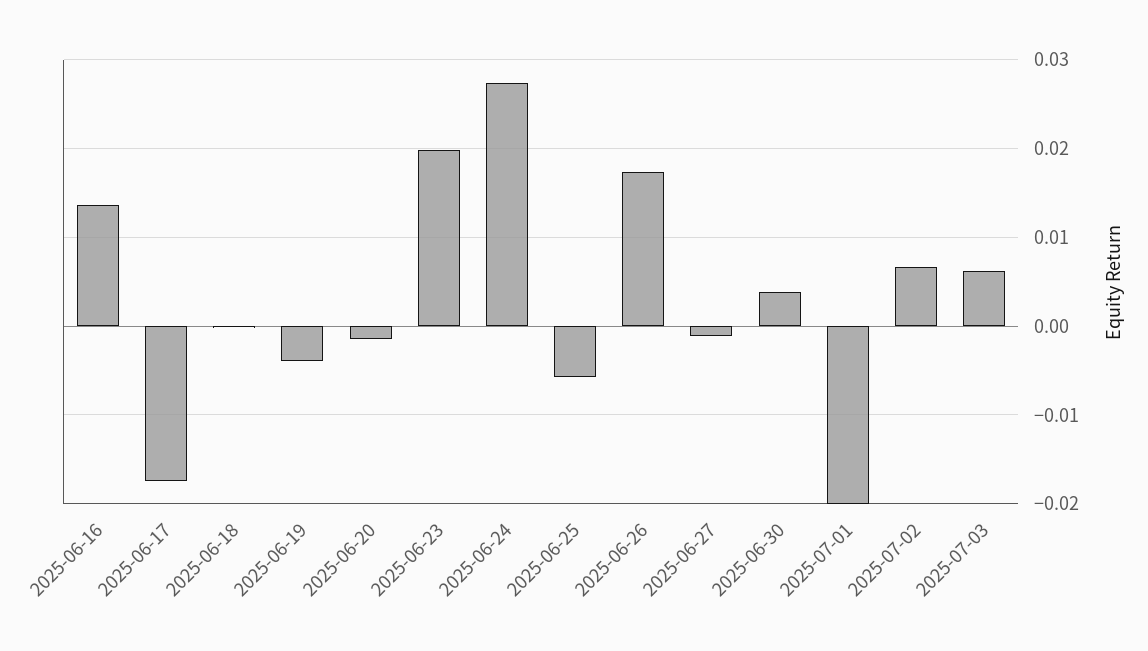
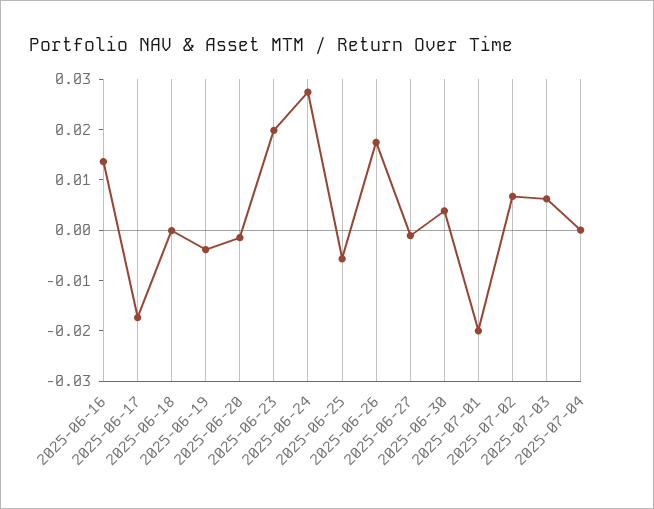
2025-07-04: none -> 0

